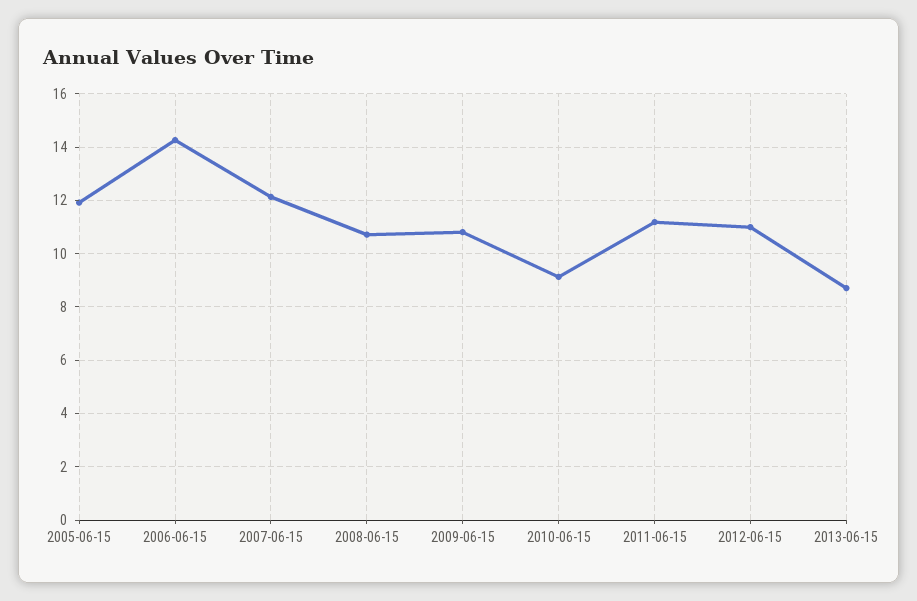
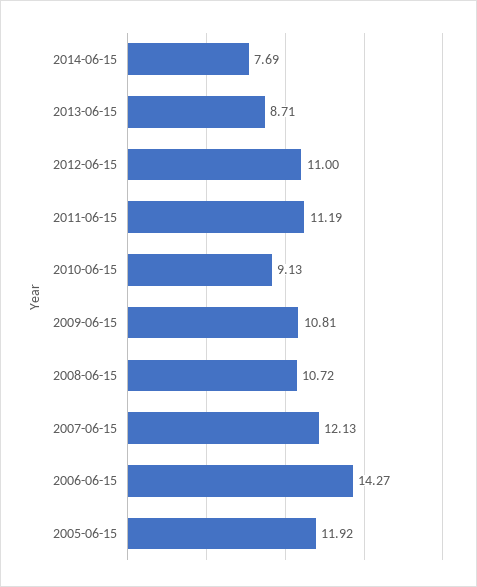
2014-06-15: none -> 7.69

